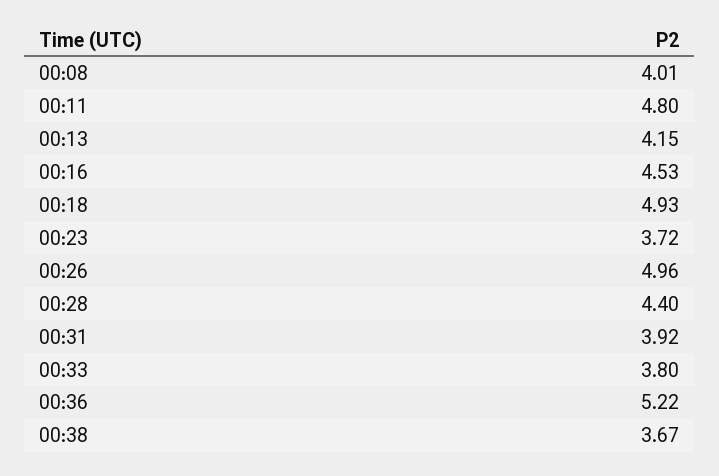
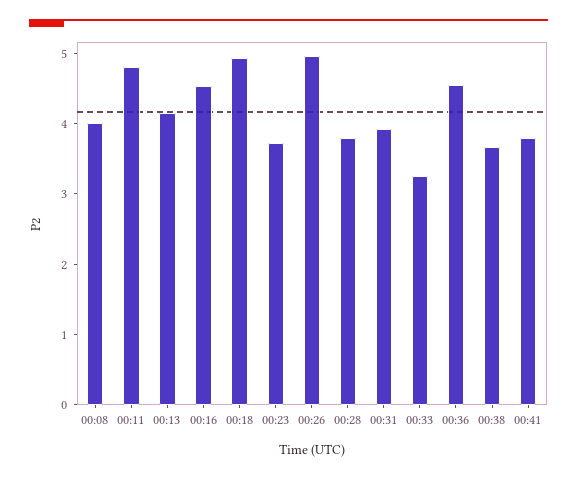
00:28: 4.4 -> 3.8
00:33: 3.8 -> 3.2
00:36: 5.22 -> 4.6
00:41: none -> 3.8

